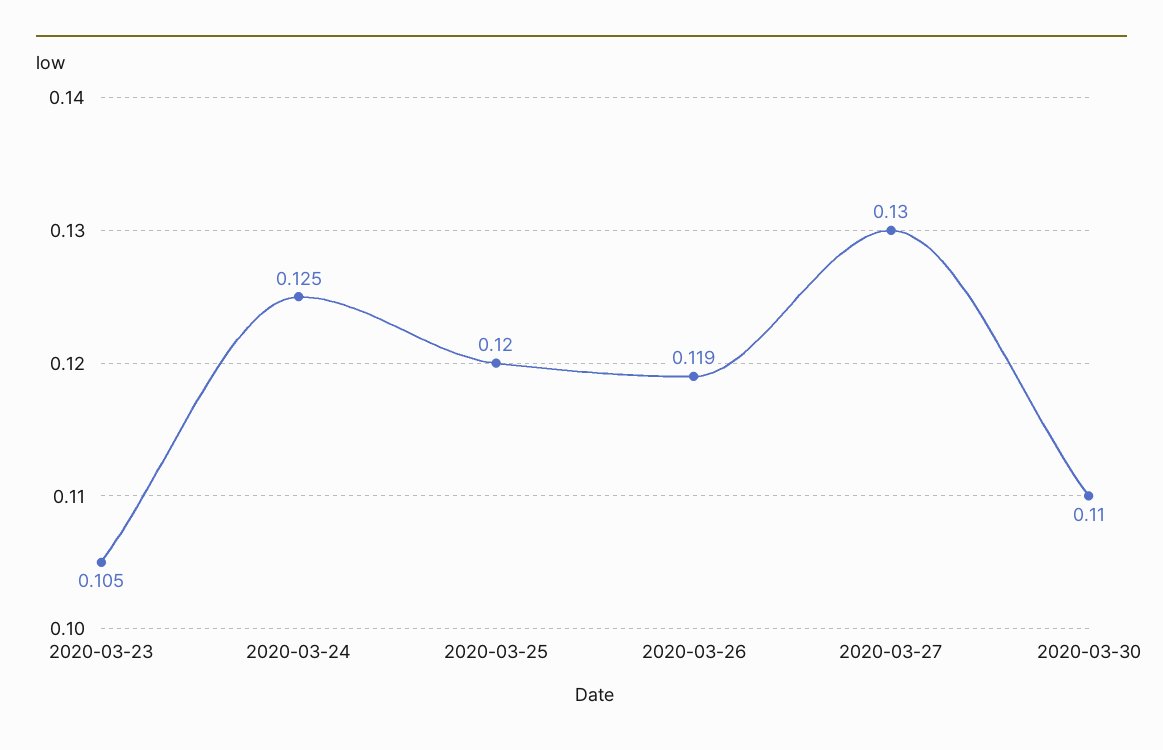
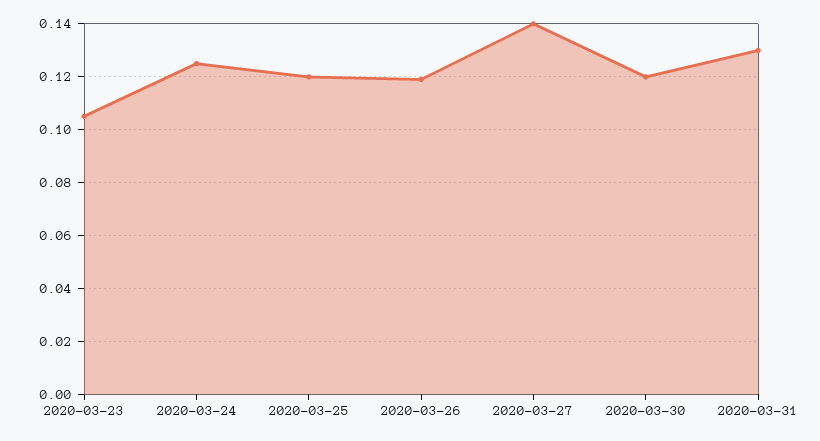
2020-03-27: 0.13 -> 0.14
2020-03-30: 0.11 -> 0.12
2020-03-31: none -> 0.13

